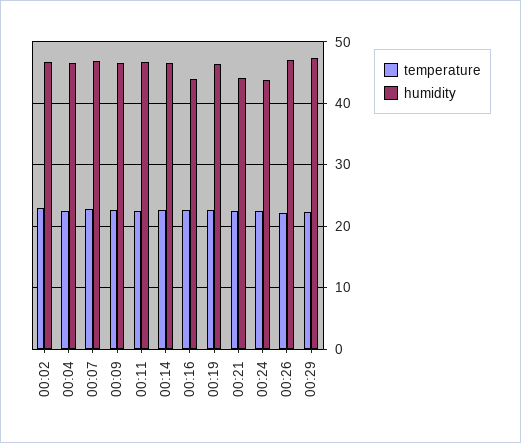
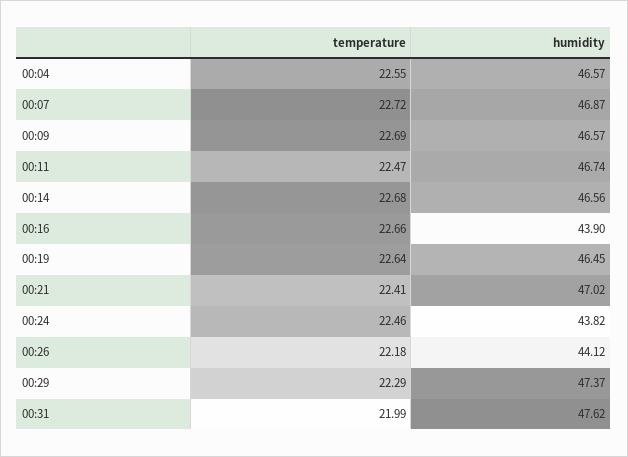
temperature, 00:02: 23 -> none
humidity, 00:02: 47 -> none
humidity, 00:21: 44 -> 47.02
humidity, 00:26: 47 -> 44.12
temperature, 00:31: none -> 21.99
humidity, 00:31: none -> 47.62

